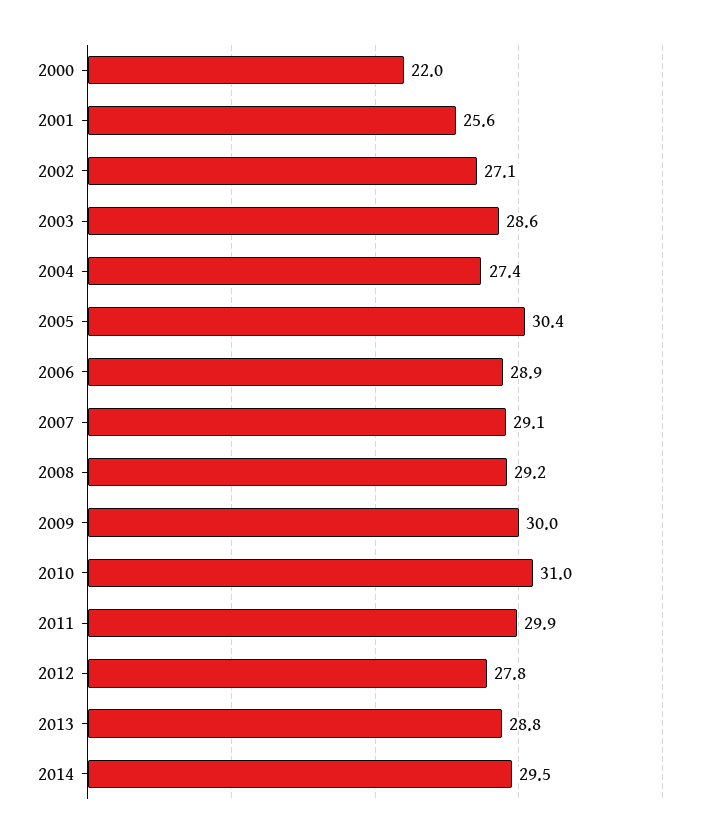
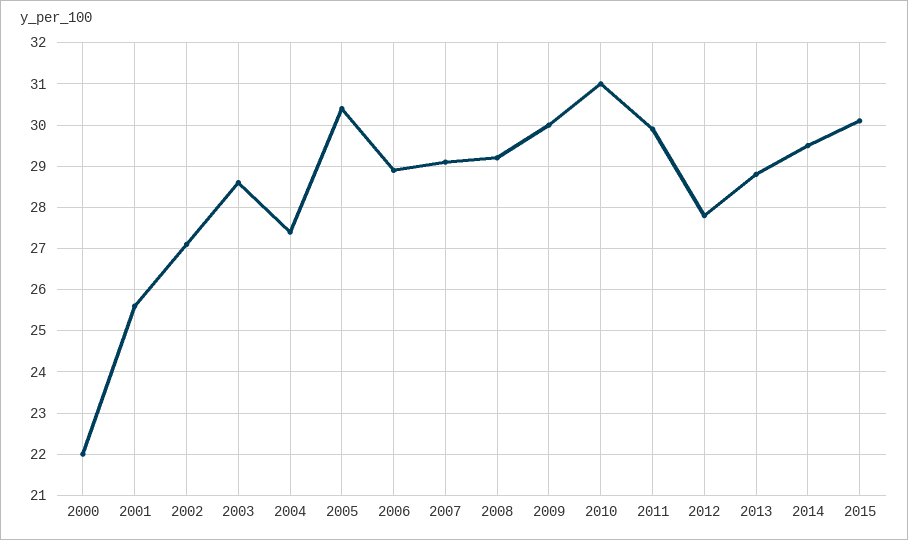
2015: none -> 30

